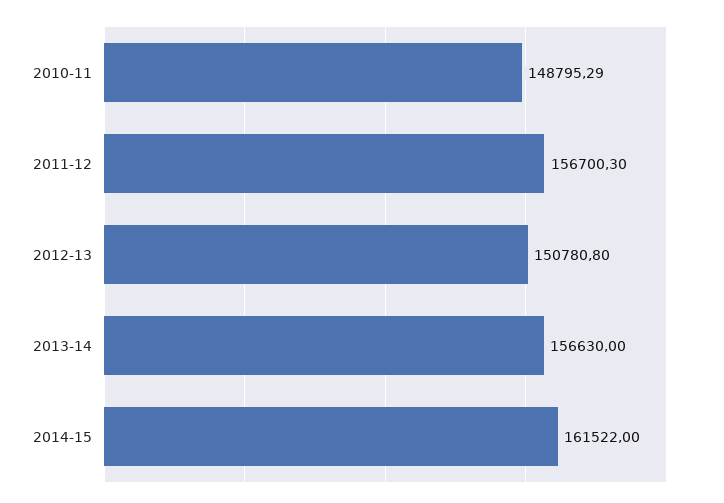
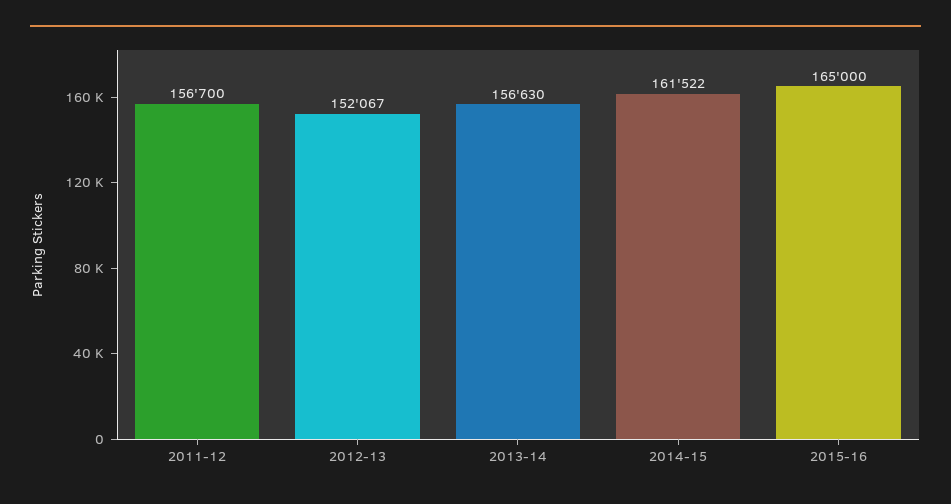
2010-11: 148795.29 -> none
2012-13: 150780.8 -> 152067
2015-16: none -> 165000

